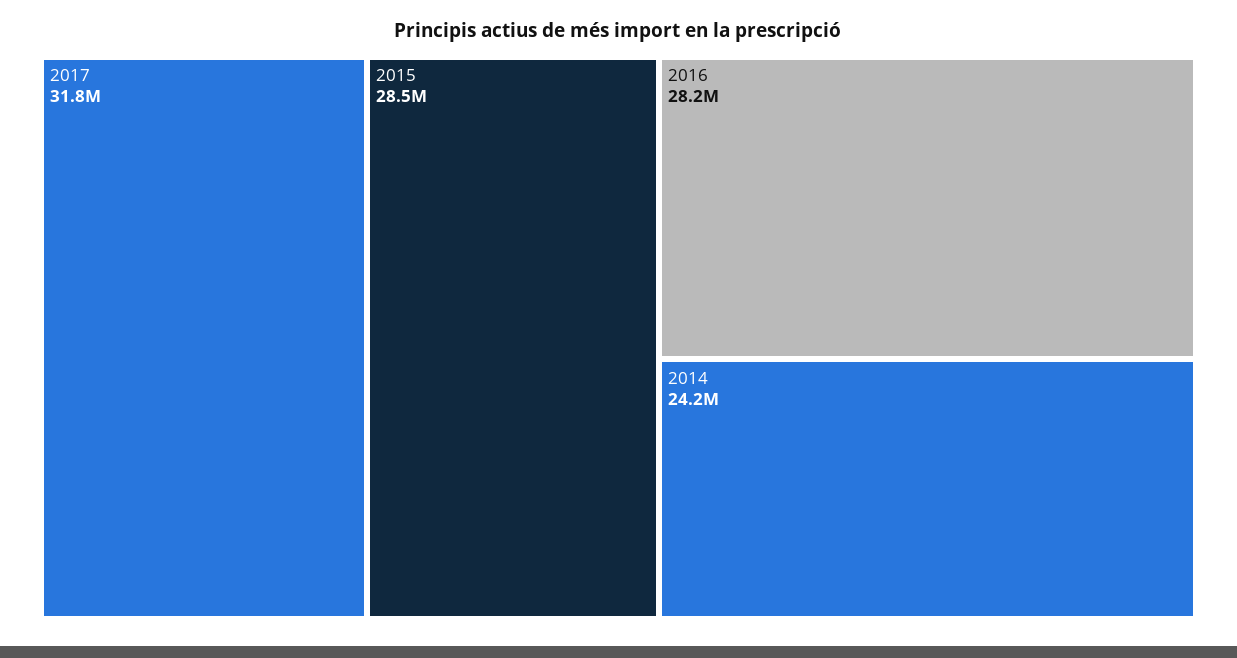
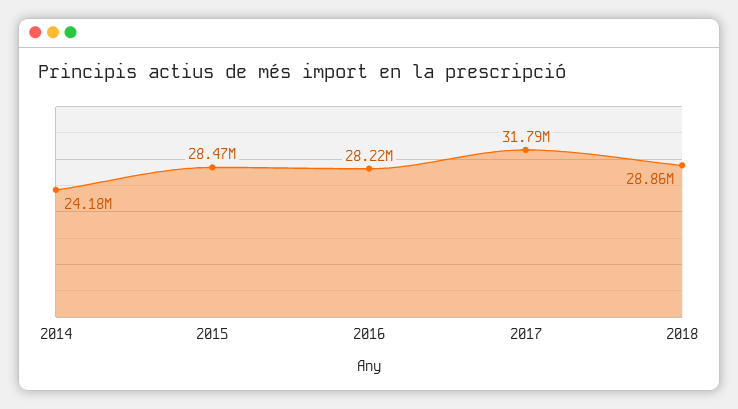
2018: none -> 28860000

